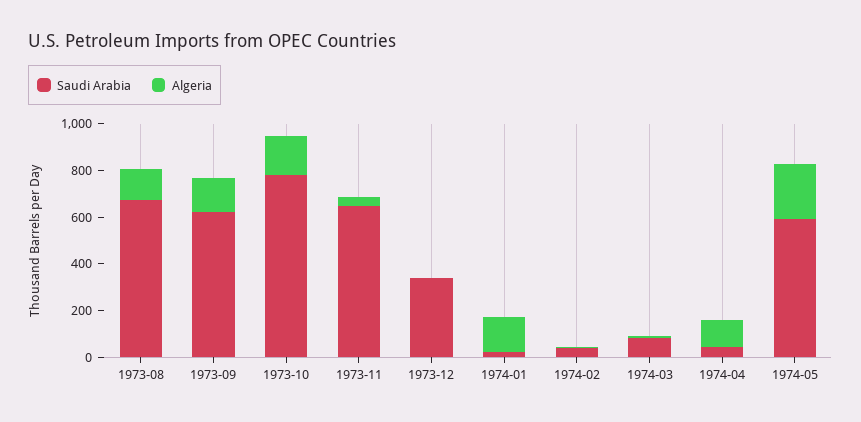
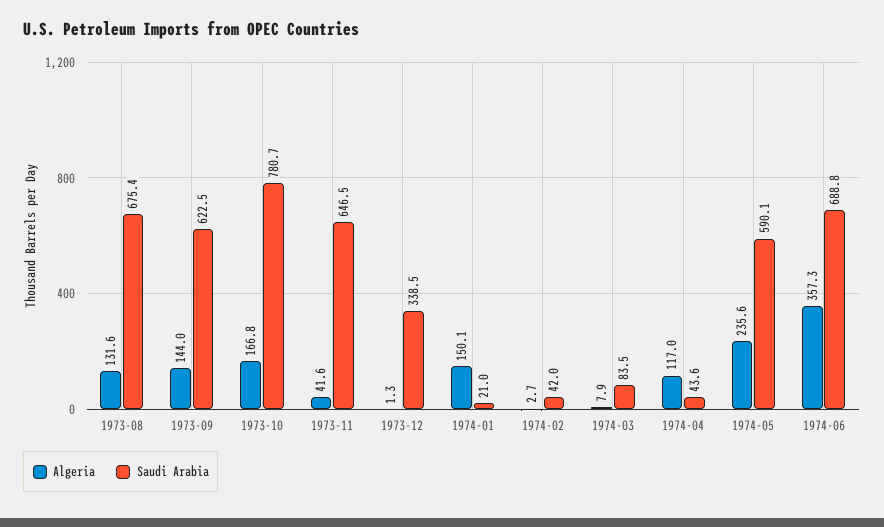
Algeria, 1974-06: none -> 357.3
Saudi Arabia, 1974-06: none -> 688.8

